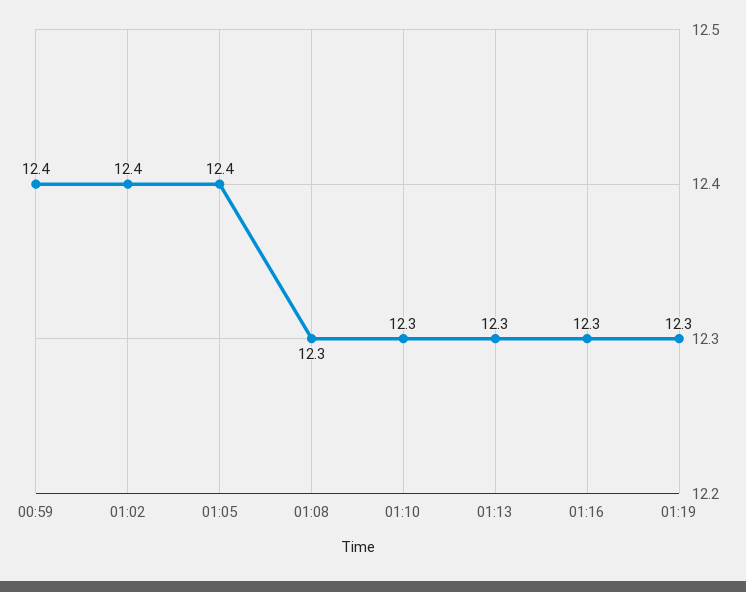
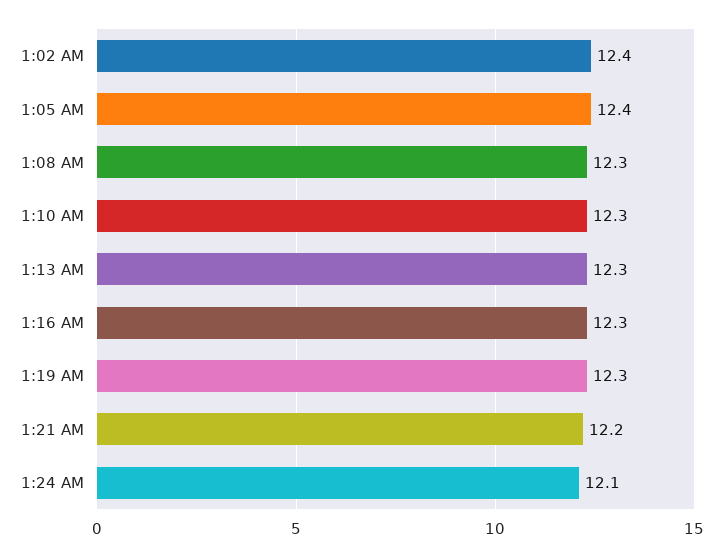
00:59: 12.4 -> none
1:21 AM: none -> 12.2
1:24 AM: none -> 12.1

